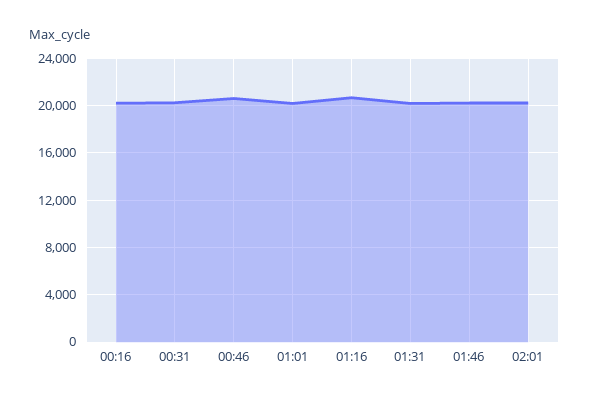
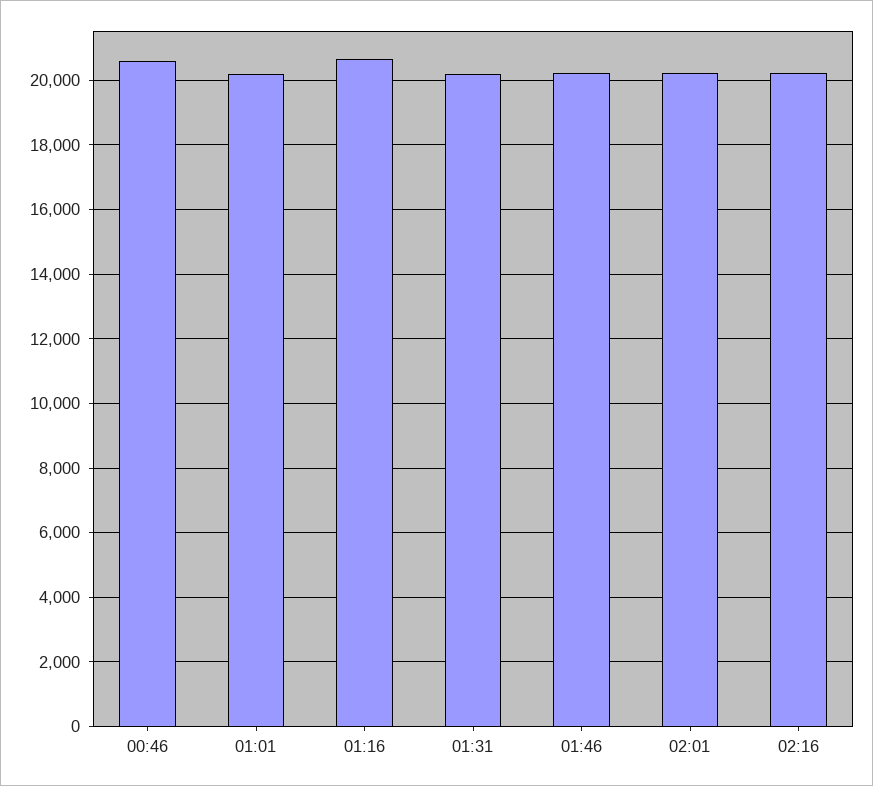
00:16: 20000 -> none
00:31: 20000 -> none
02:16: none -> 20200

